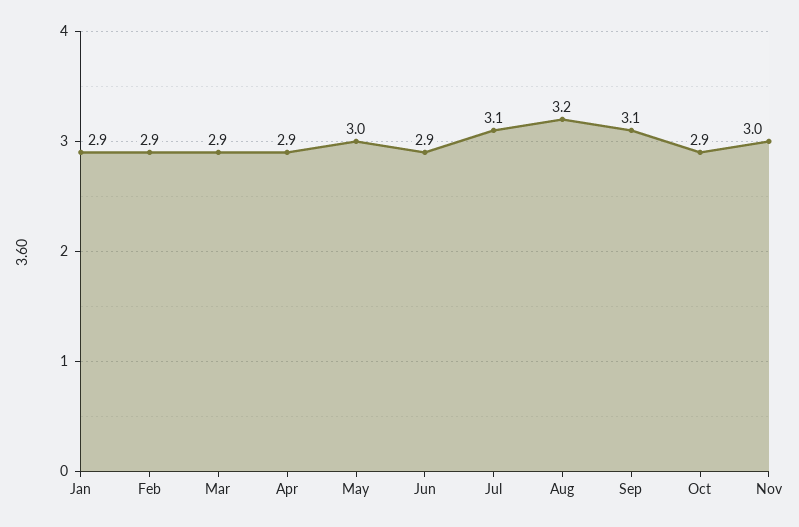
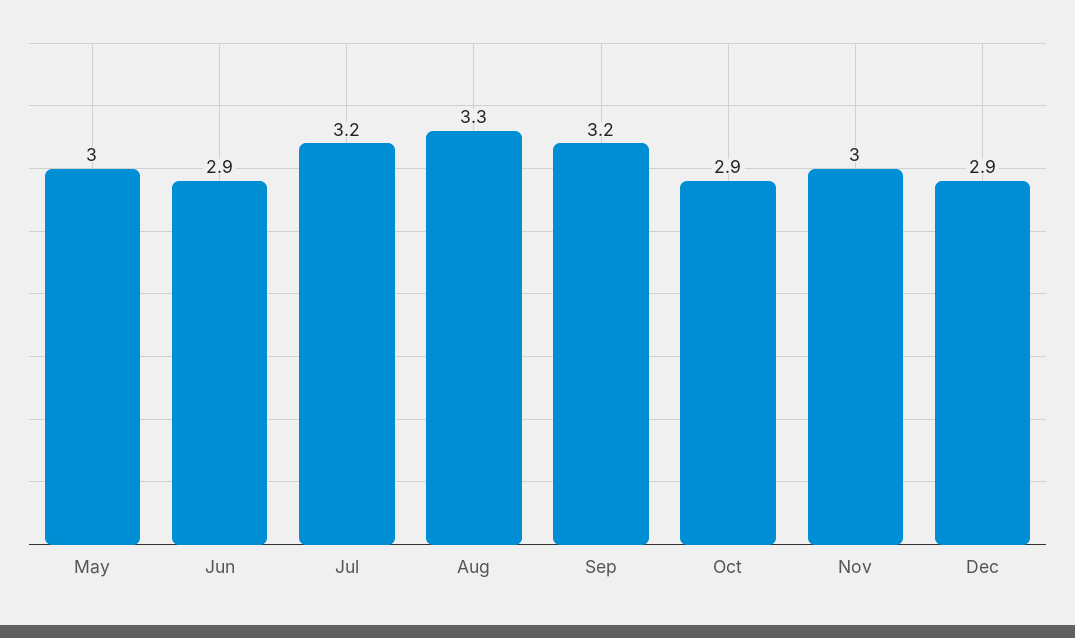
Jan: 2.9 -> none
Feb: 2.9 -> none
Mar: 2.9 -> none
Apr: 2.9 -> none
Jul: 3.1 -> 3.2
Aug: 3.2 -> 3.3
Sep: 3.1 -> 3.2
Dec: none -> 2.9

